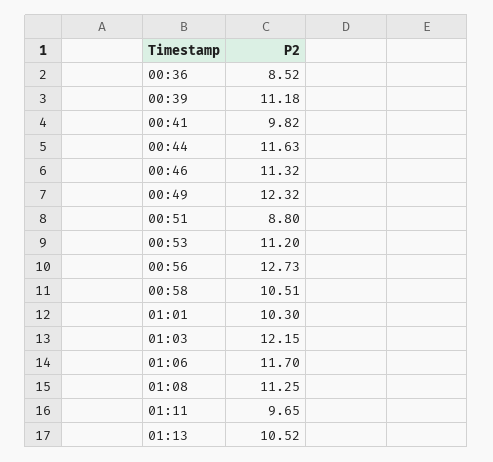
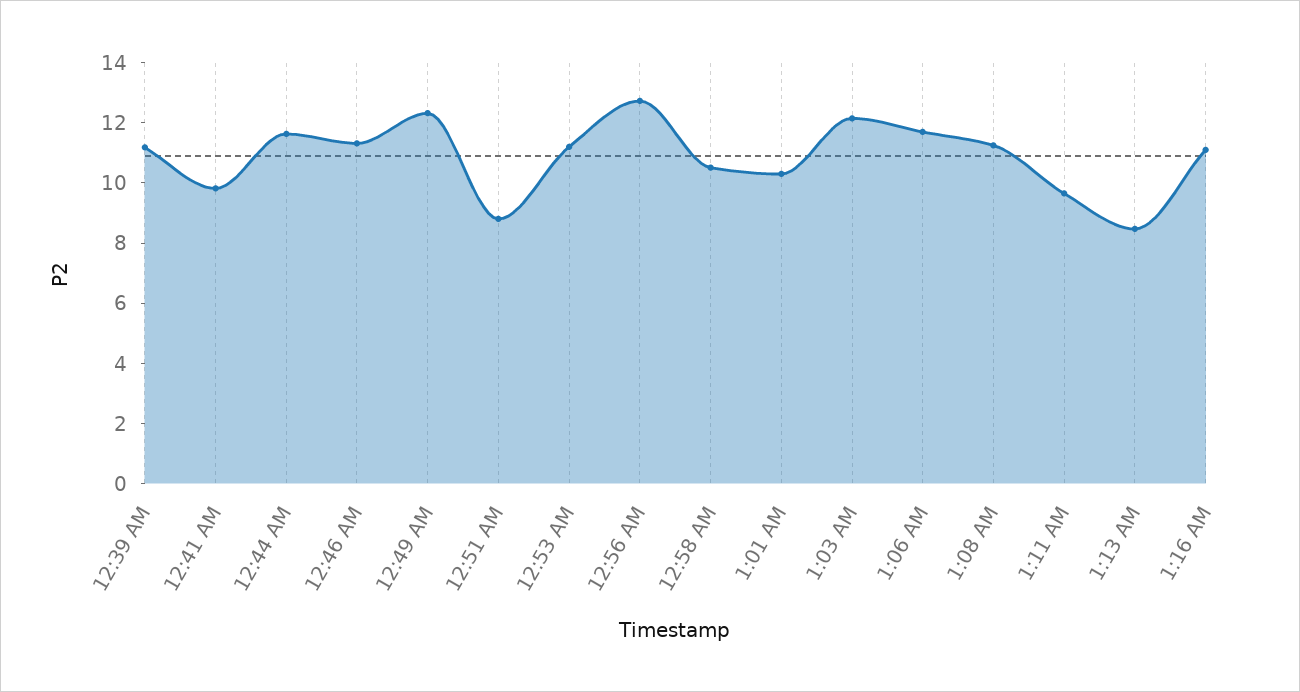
00:36: 8.52 -> none
01:13: 10.52 -> 8.5
1:16 AM: none -> 11

